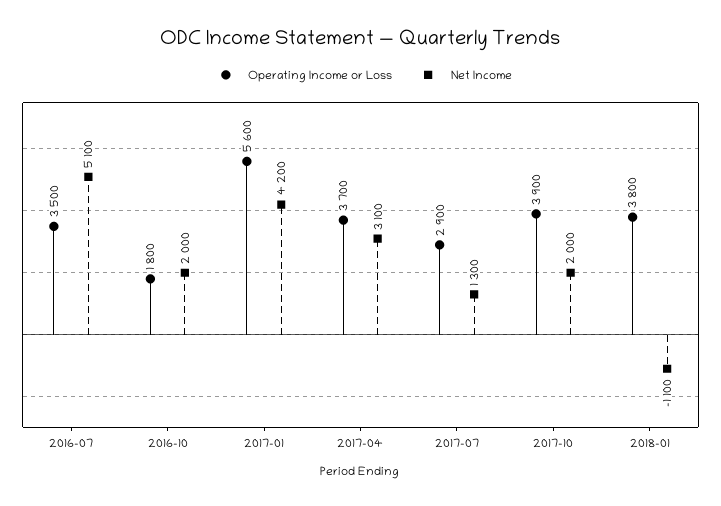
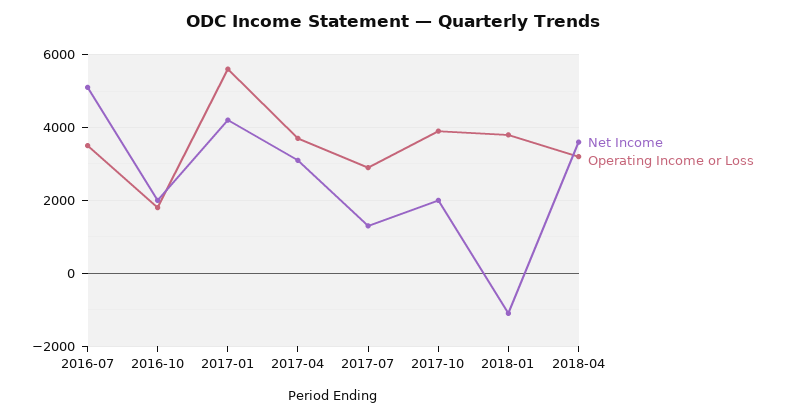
Net Income, 2018-04: none -> 3600
Operating Income or Loss, 2018-04: none -> 3200

